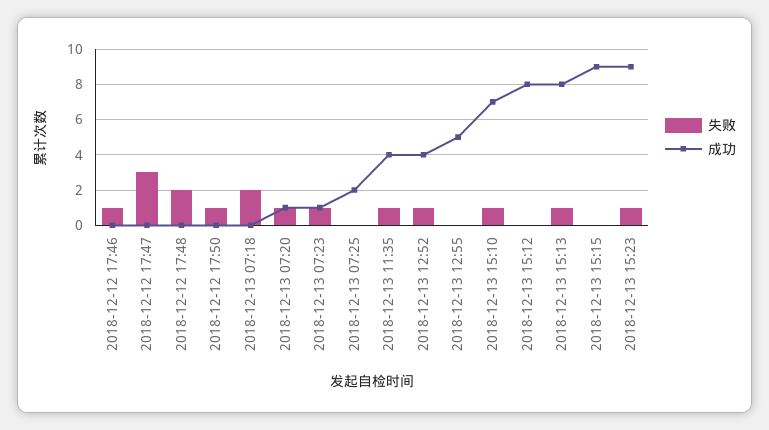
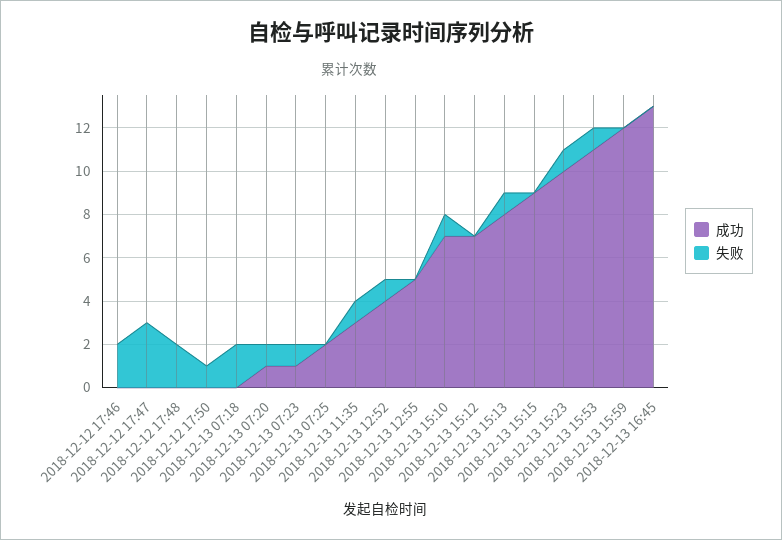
失败, 2018-12-12 17:46: 1 -> 2
成功, 2018-12-13 11:35: 4 -> 3
成功, 2018-12-13 15:12: 8 -> 7
成功, 2018-12-13 15:23: 9 -> 10
成功, 2018-12-13 15:53: none -> 11
失败, 2018-12-13 15:53: none -> 1
成功, 2018-12-13 15:59: none -> 12
失败, 2018-12-13 15:59: none -> 0
成功, 2018-12-13 16:45: none -> 13
失败, 2018-12-13 16:45: none -> 0

